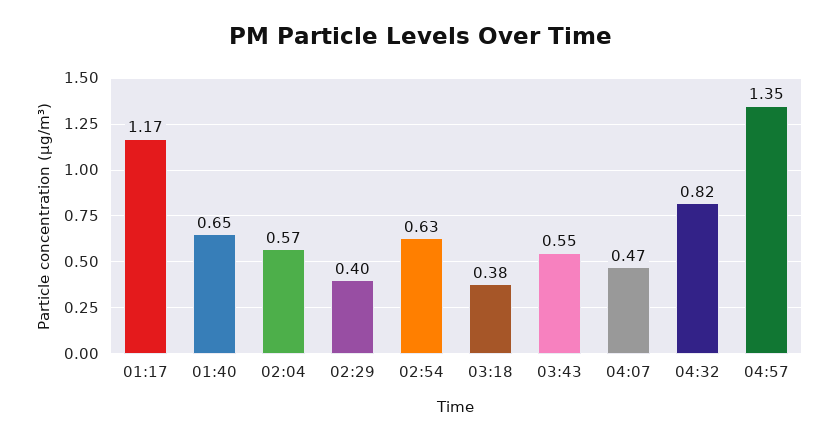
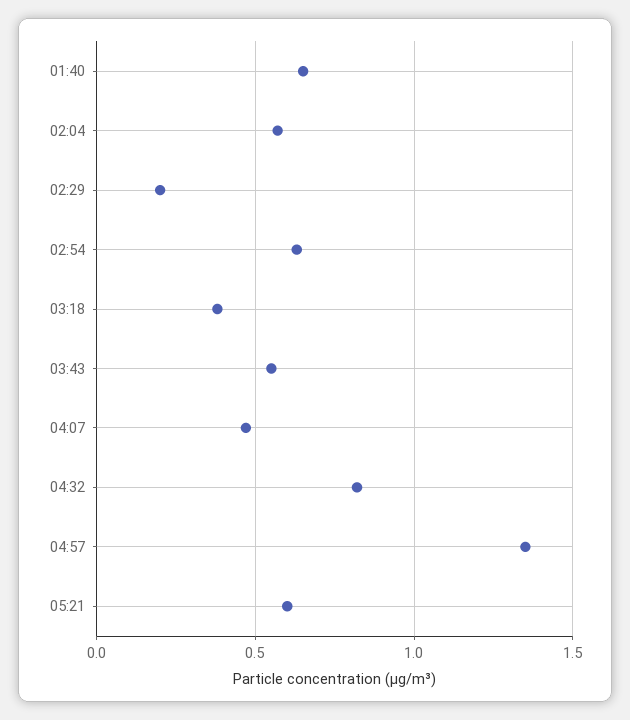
01:17: 1.17 -> none
02:29: 0.4 -> 0.2
05:21: none -> 0.6

